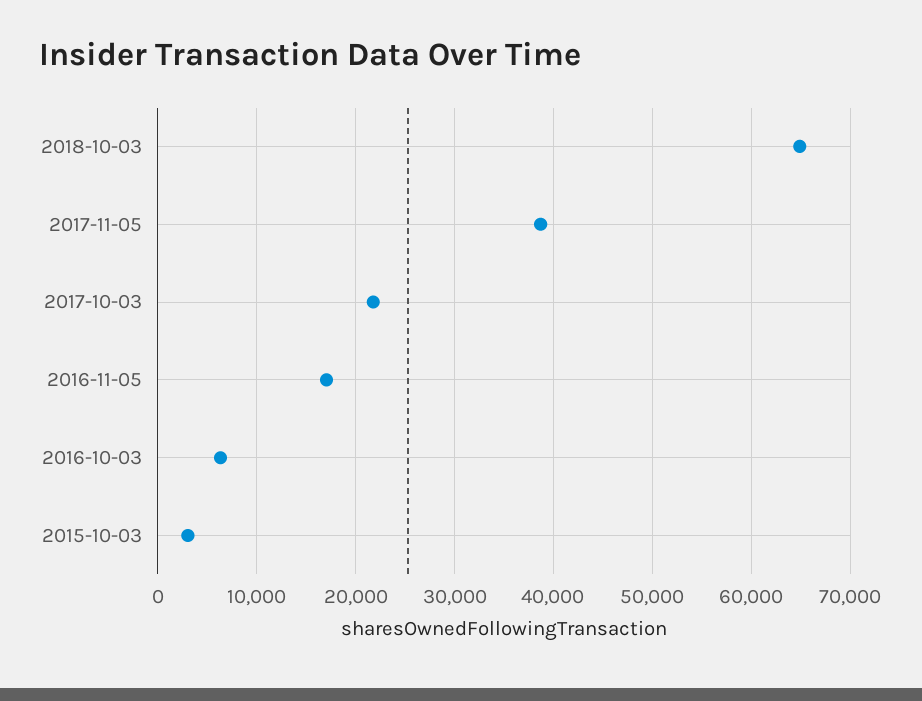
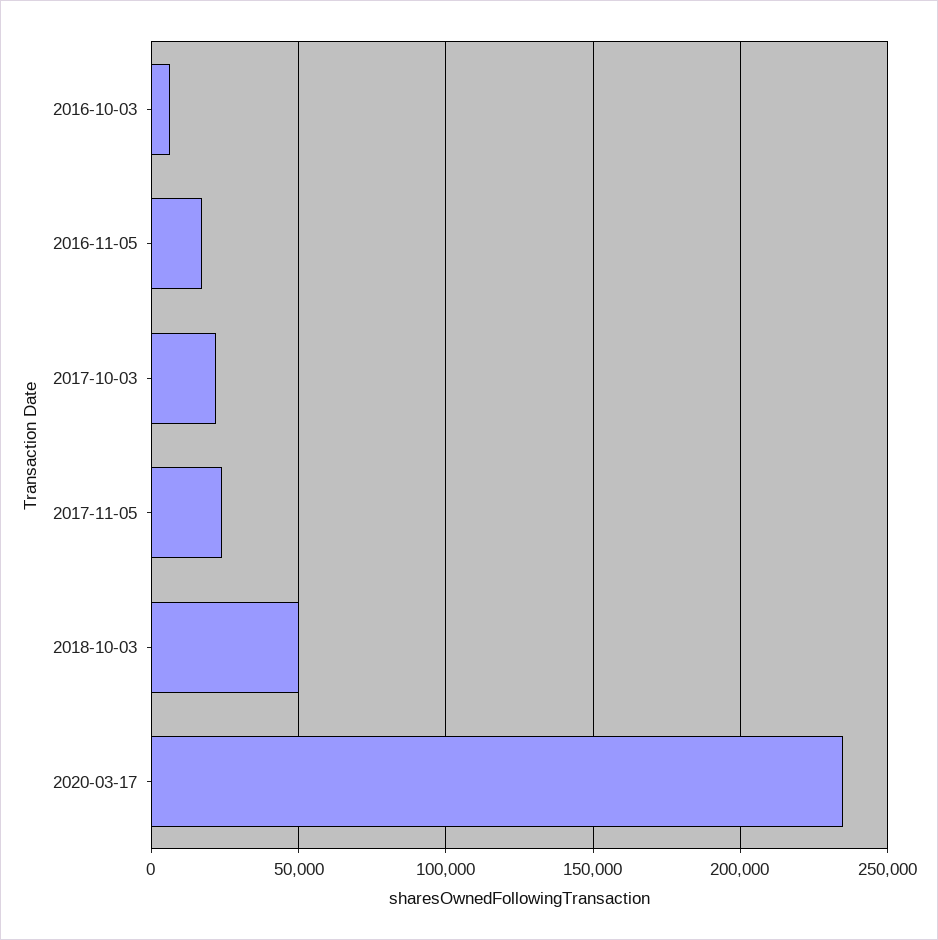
2018-10-03: 65000 -> 50000
2017-11-05: 39000 -> 25000
2015-10-03: 3000 -> none
2020-03-17: none -> 235000

